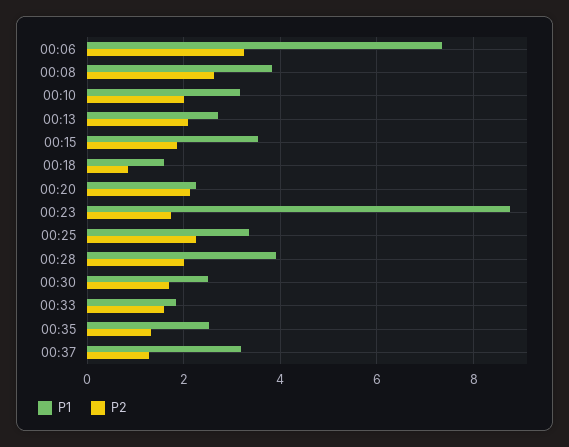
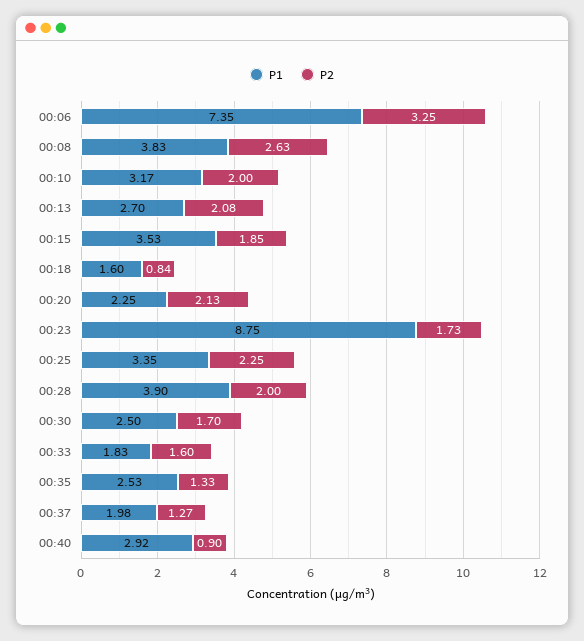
P1, 00:37: 3.2 -> 1.98
P1, 00:40: none -> 2.92
P2, 00:40: none -> 0.9

